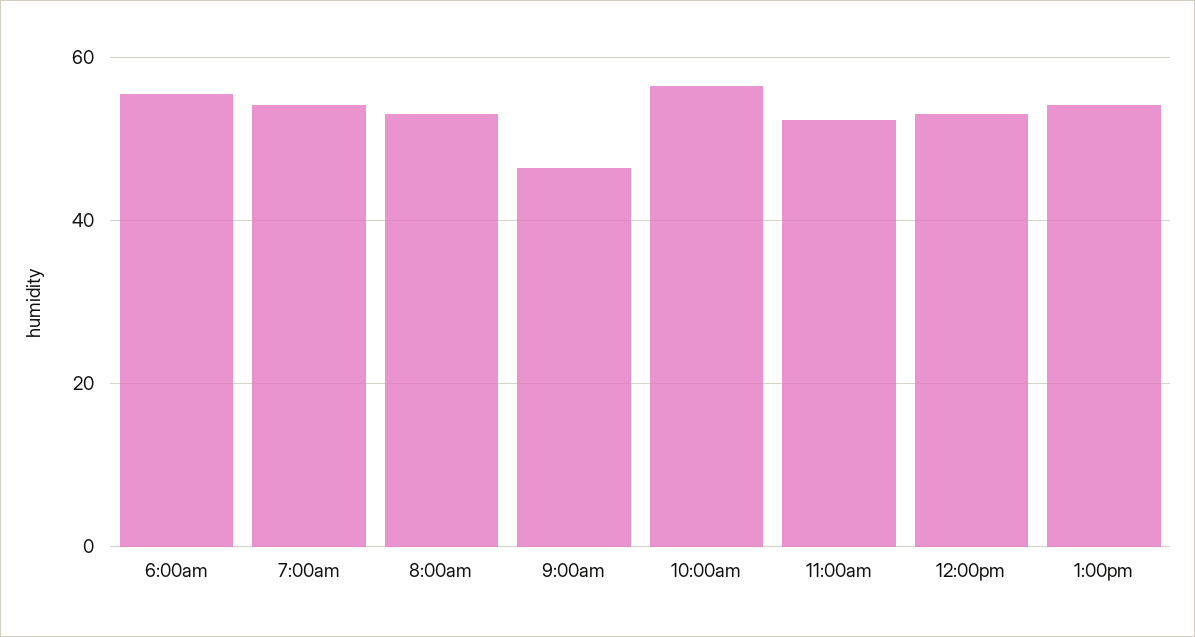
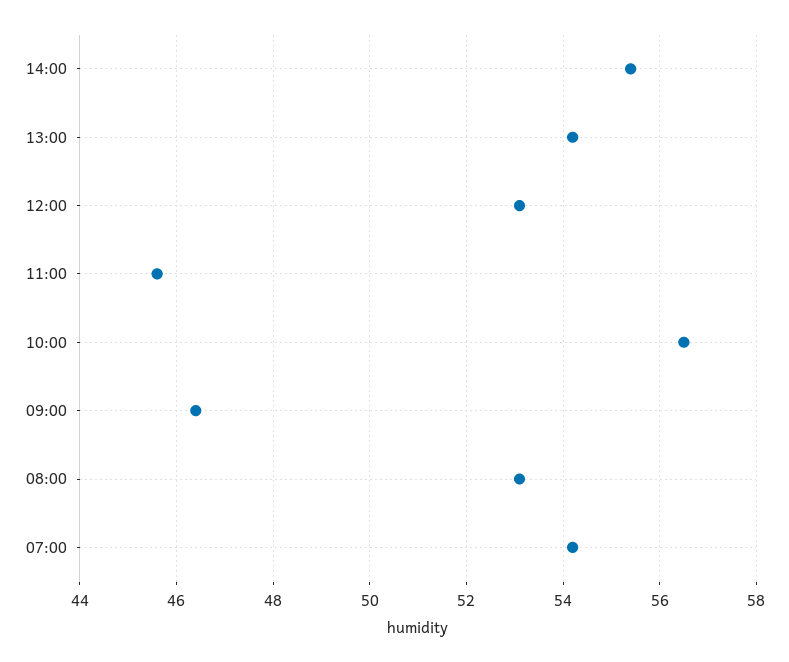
6:00am: 56 -> none
11:00am: 52 -> 45.5
14:00: none -> 55.5

